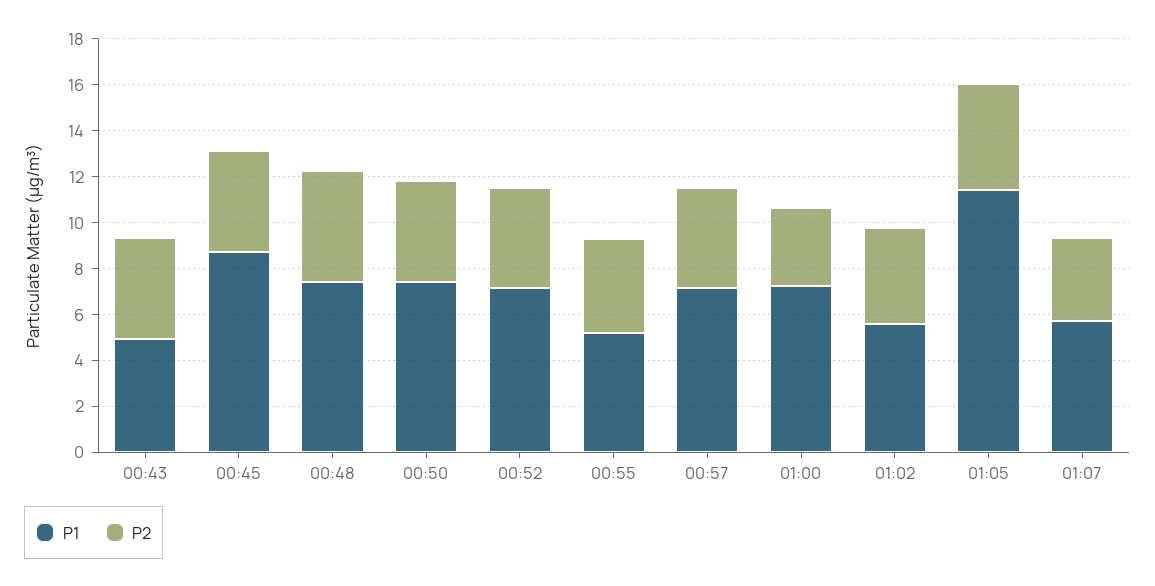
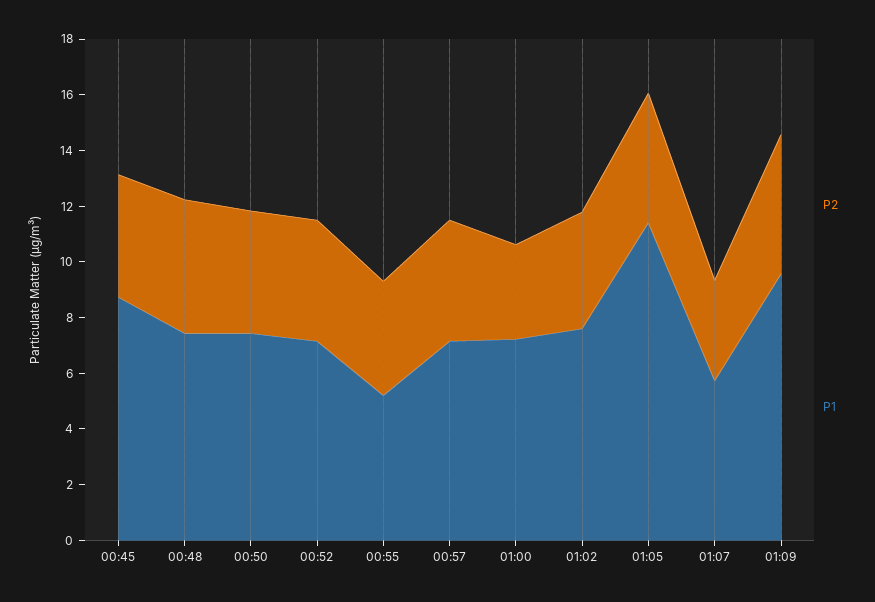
P1, 00:43: 5 -> none
P2, 00:43: 4.5 -> none
P1, 01:02: 5.5 -> 7.5
P2, 01:09: none -> 5
P1, 01:09: none -> 9.5

